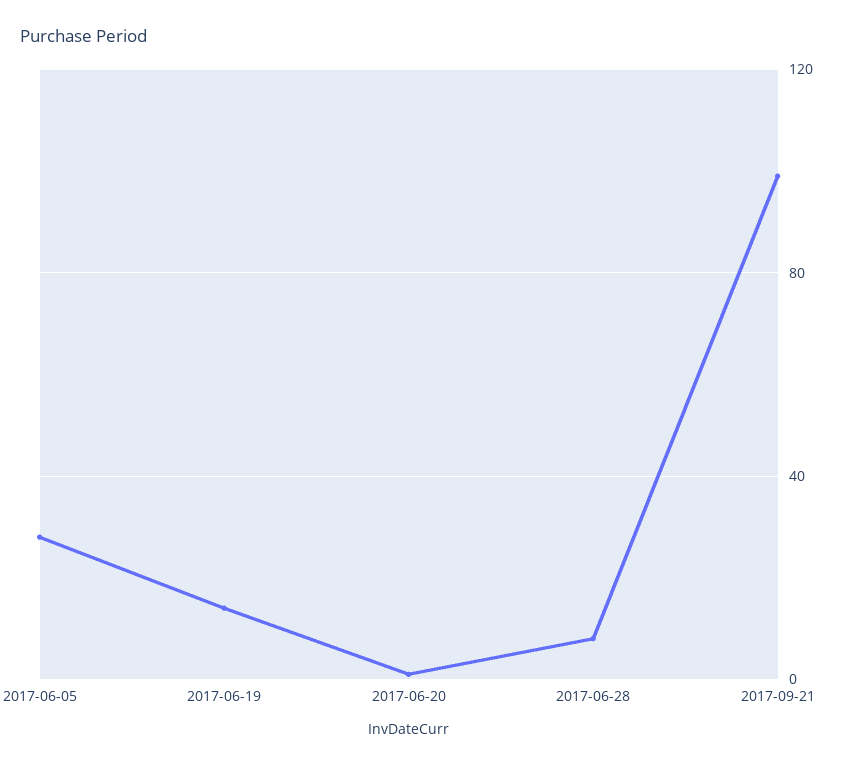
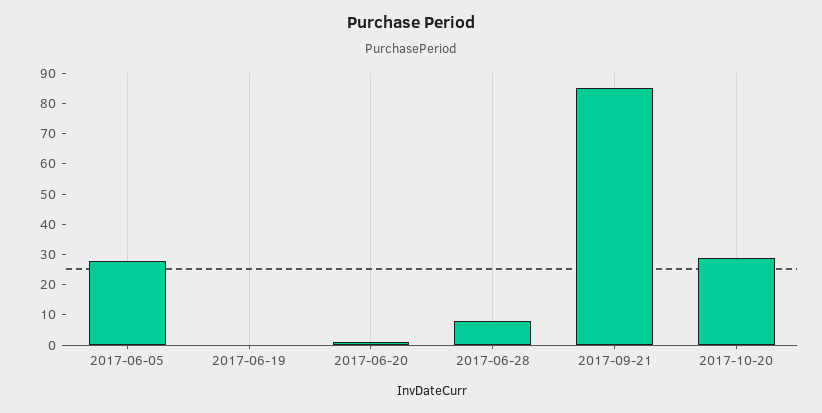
2017-06-19: 15 -> 0
2017-09-21: 100 -> 85
2017-10-20: none -> 30

